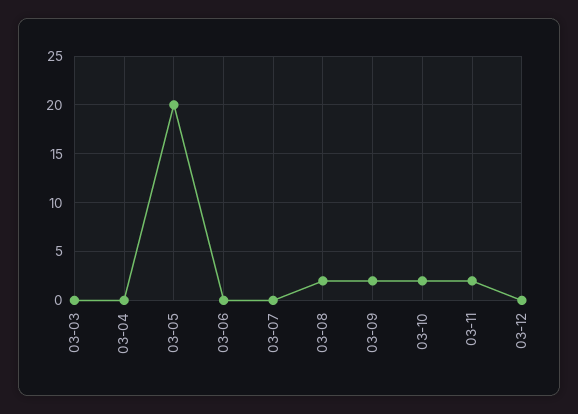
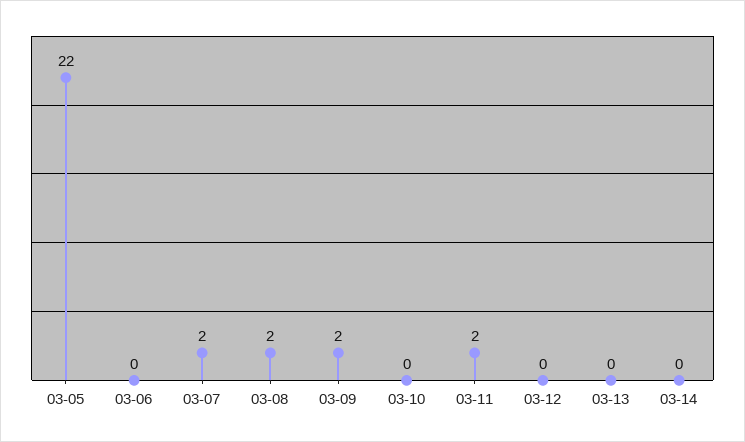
03-03: 0 -> none
03-04: 0 -> none
03-05: 20 -> 22
03-07: 0 -> 2
03-10: 2 -> 0
03-13: none -> 0
03-14: none -> 0

